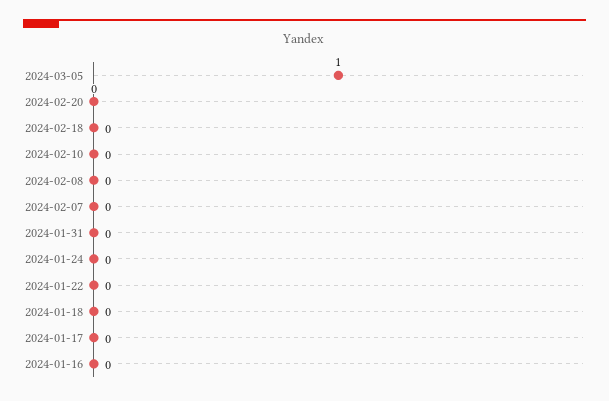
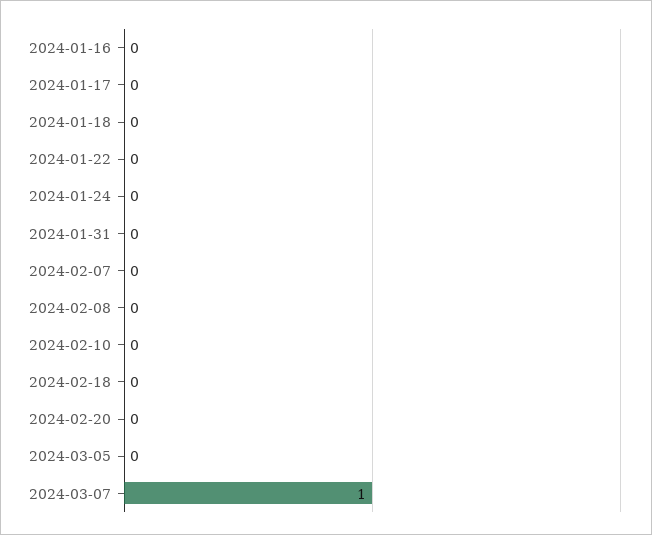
2024-03-05: 1 -> 0
2024-03-07: none -> 1

